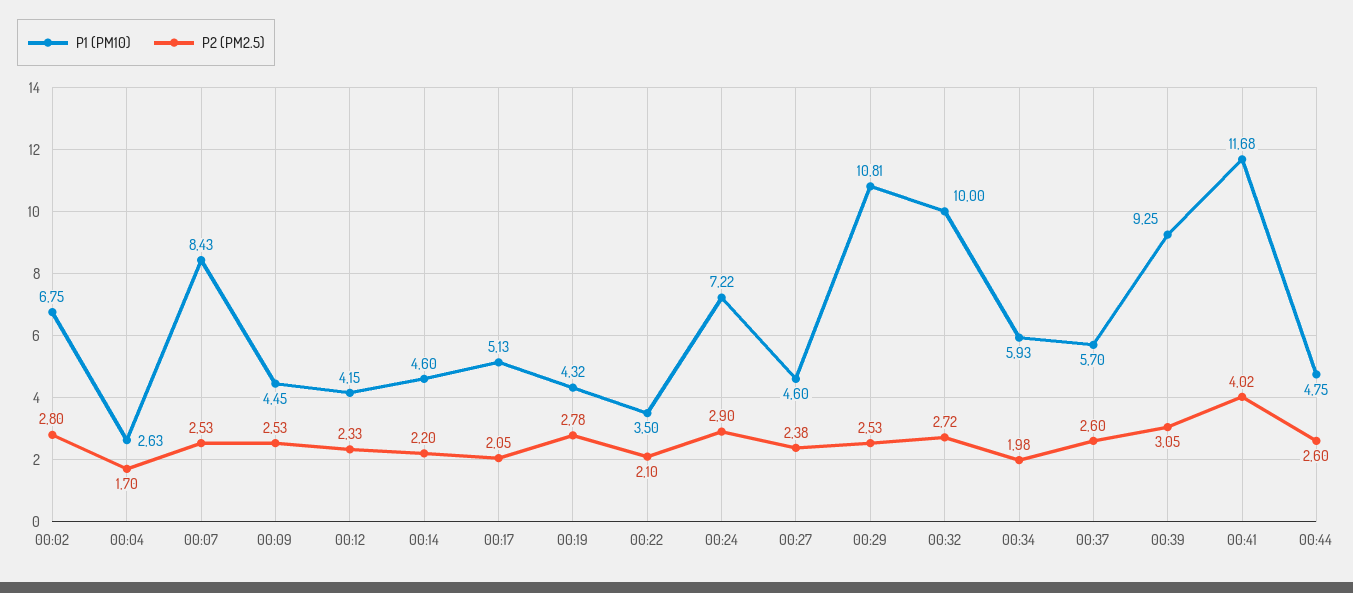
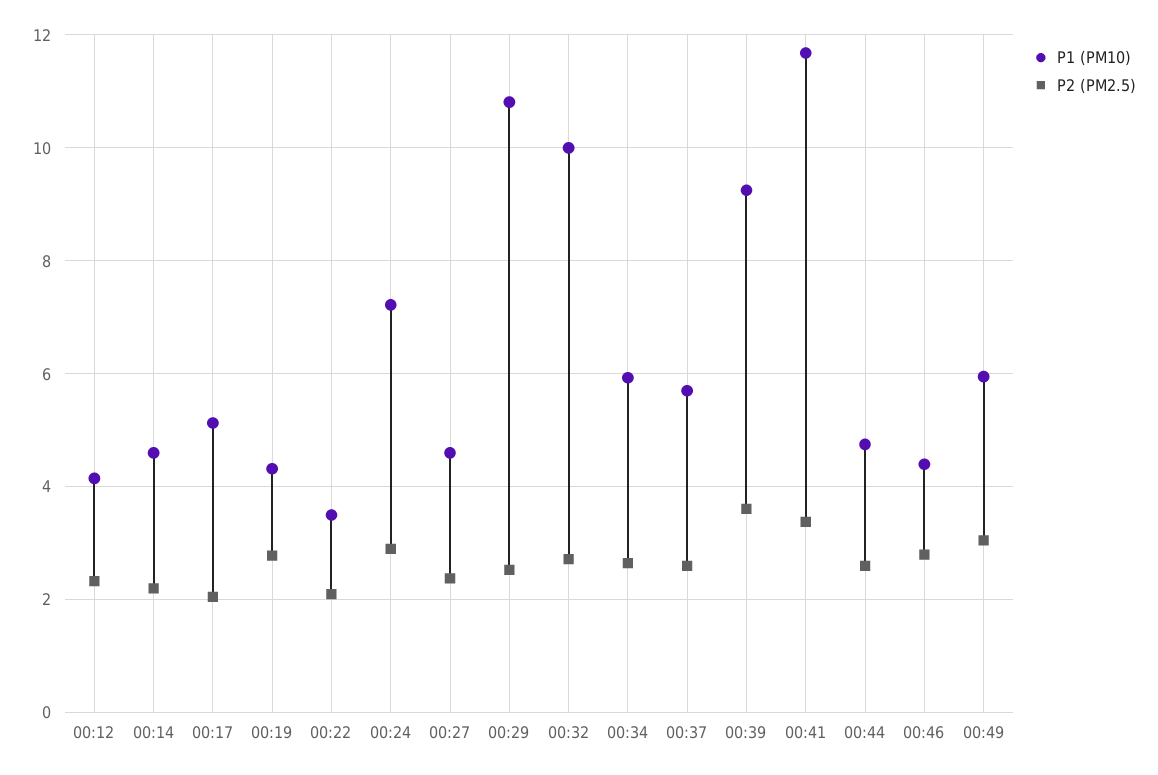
P1 (PM10), 00:02: 6.75 -> none
P2 (PM2.5), 00:02: 2.8 -> none
P1 (PM10), 00:04: 2.63 -> none
P2 (PM2.5), 00:04: 1.7 -> none
P1 (PM10), 00:07: 8.43 -> none
P2 (PM2.5), 00:07: 2.53 -> none
P1 (PM10), 00:09: 4.45 -> none
P2 (PM2.5), 00:09: 2.53 -> none
P2 (PM2.5), 00:34: 1.98 -> 2.6
P2 (PM2.5), 00:39: 3.05 -> 3.6
P2 (PM2.5), 00:41: 4.02 -> 3.4
P1 (PM10), 00:46: none -> 4.4
P2 (PM2.5), 00:46: none -> 2.8
P1 (PM10), 00:49: none -> 6
P2 (PM2.5), 00:49: none -> 3

